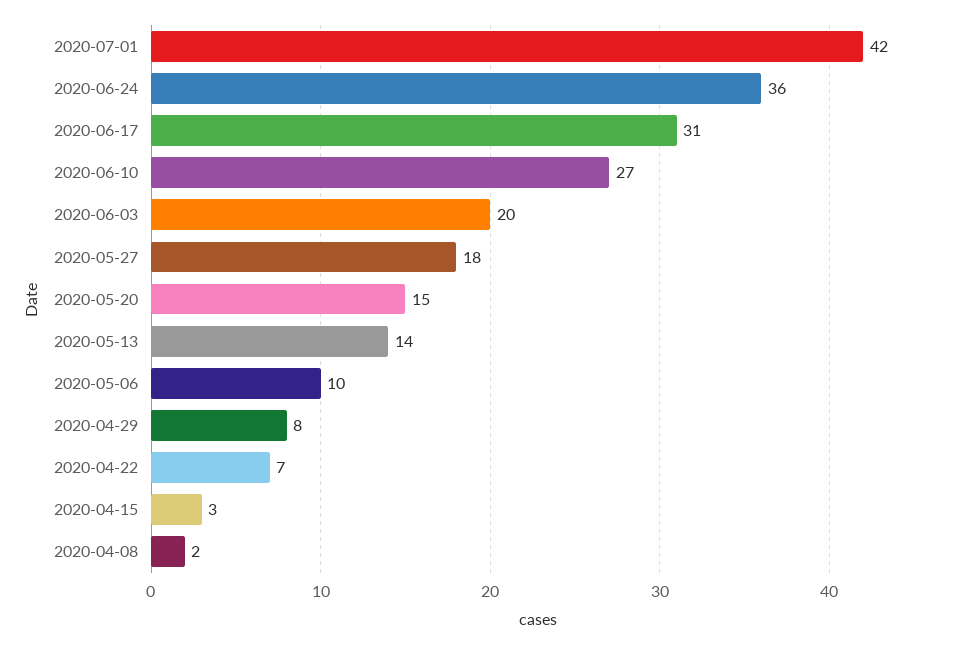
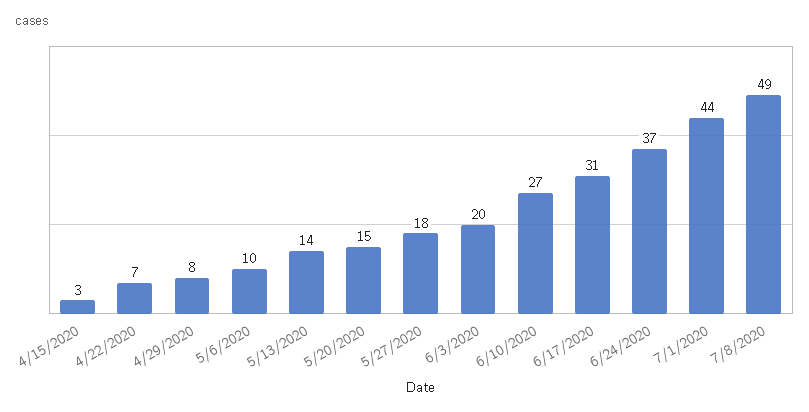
2020-07-01: 42 -> 44
2020-06-24: 36 -> 37
2020-04-08: 2 -> none
7/8/2020: none -> 49

